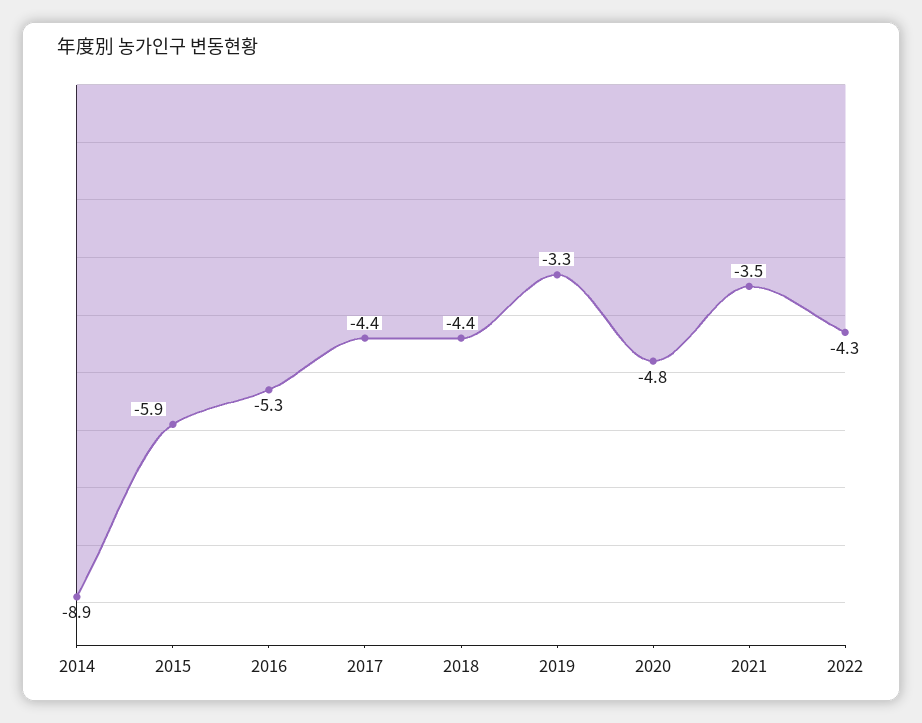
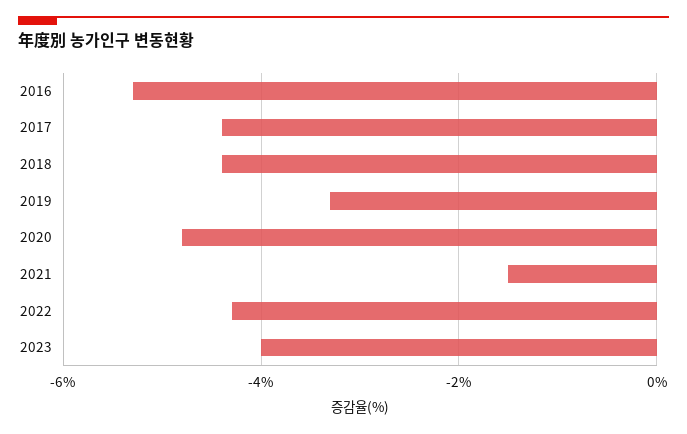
2014: -8.9 -> none
2015: -5.9 -> none
2021: -3.5 -> -1.5
2023: none -> -4

